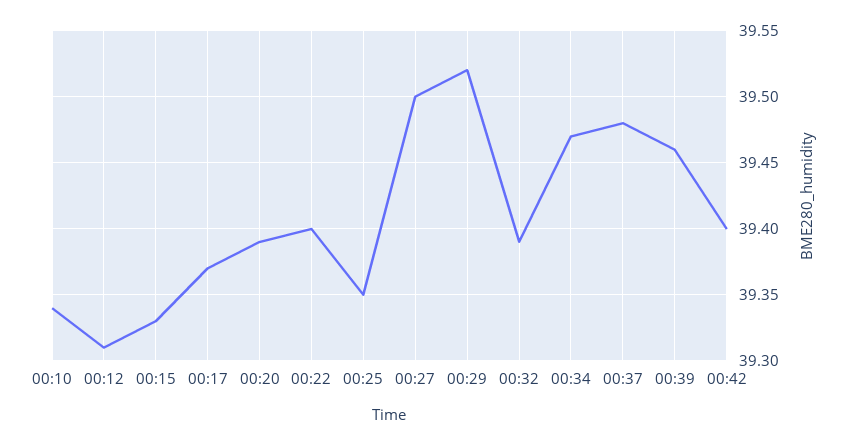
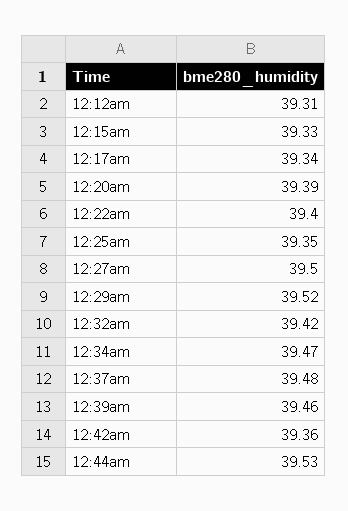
00:10: 39.34 -> none
00:17: 39.37 -> 39.34
00:32: 39.39 -> 39.42
00:42: 39.4 -> 39.36
12:44am: none -> 39.53

